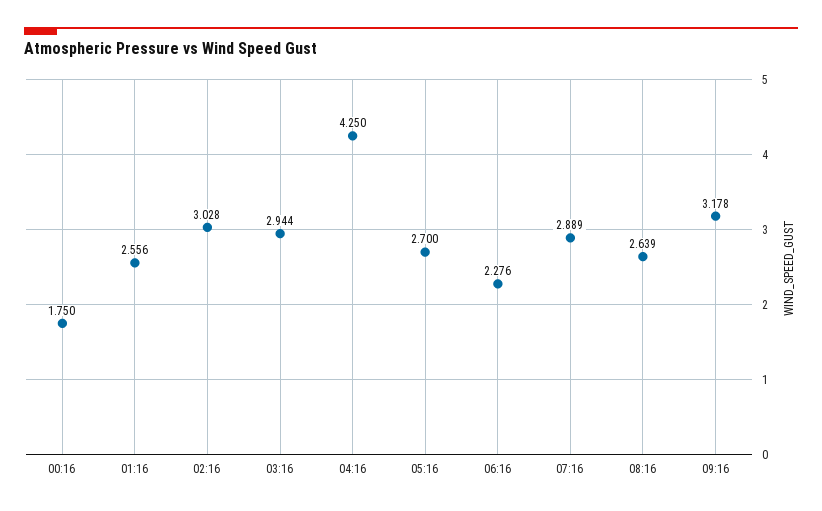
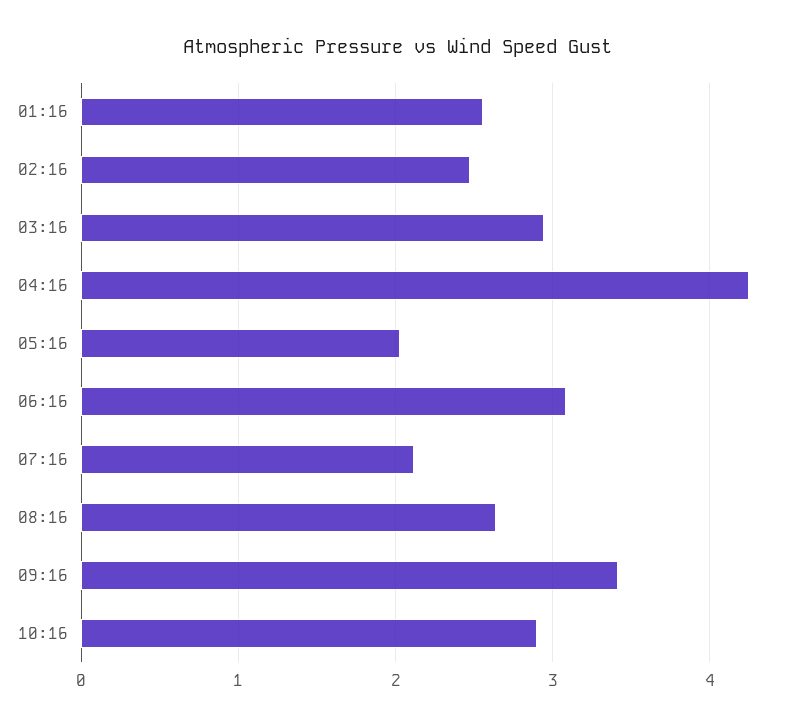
00:16: 1.75 -> none
02:16: 3.028 -> 2.5
05:16: 2.7 -> 2
06:16: 2.276 -> 3.1
07:16: 2.889 -> 2.1
09:16: 3.178 -> 3.4
10:16: none -> 2.9

